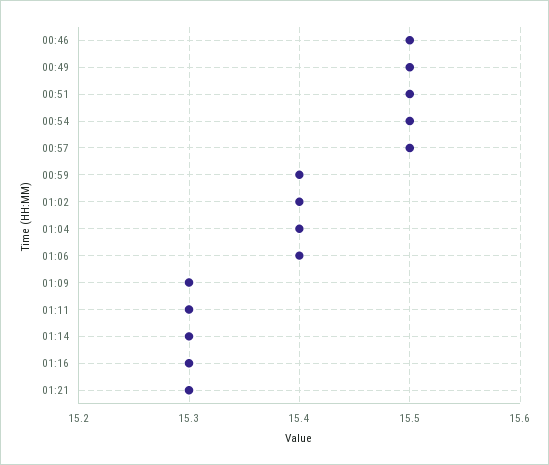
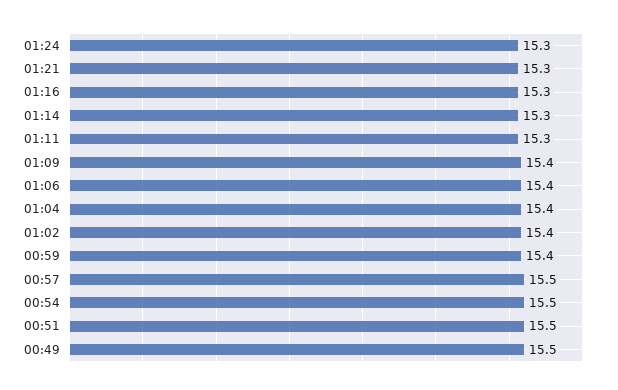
00:46: 15.5 -> none
01:09: 15.3 -> 15.4
01:24: none -> 15.3

